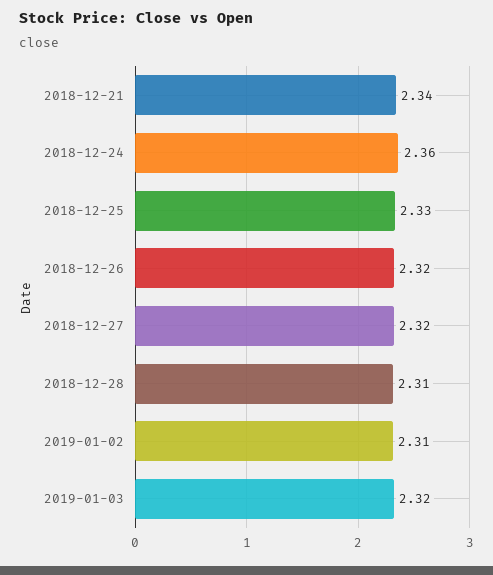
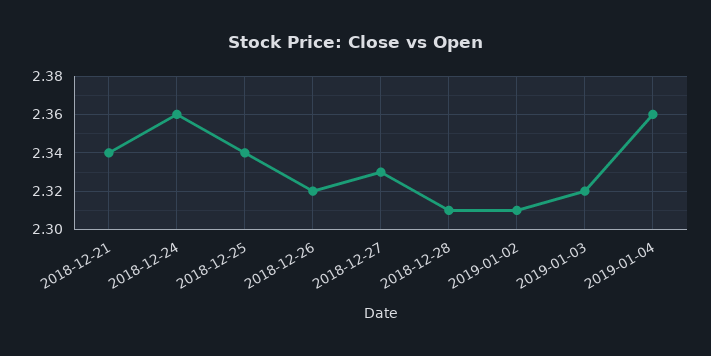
2018-12-25: 2.33 -> 2.34
2018-12-27: 2.32 -> 2.33
2019-01-04: none -> 2.36

